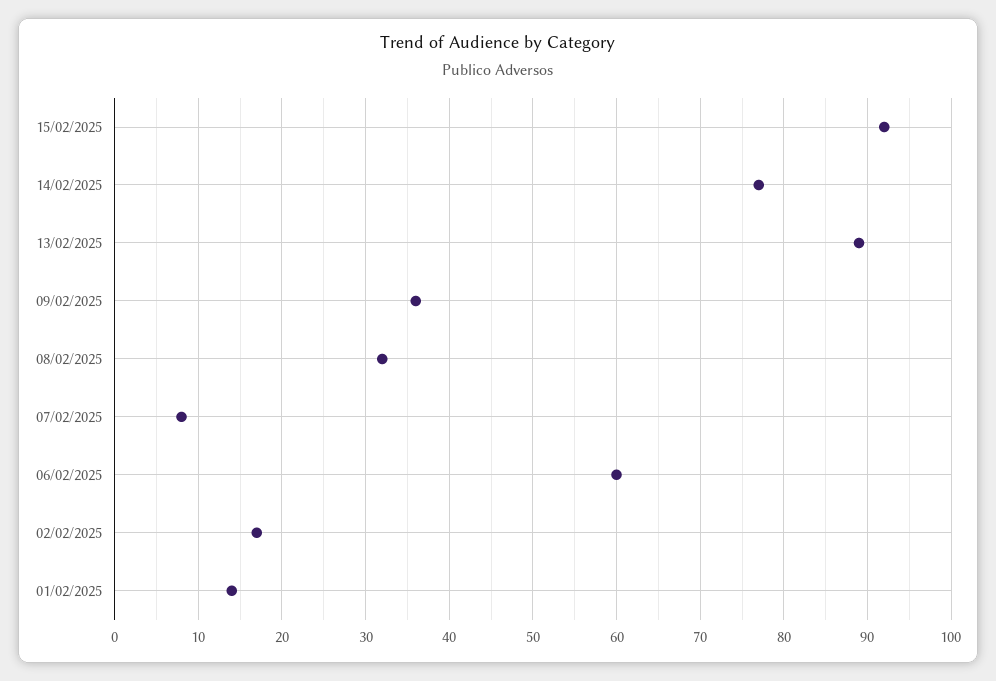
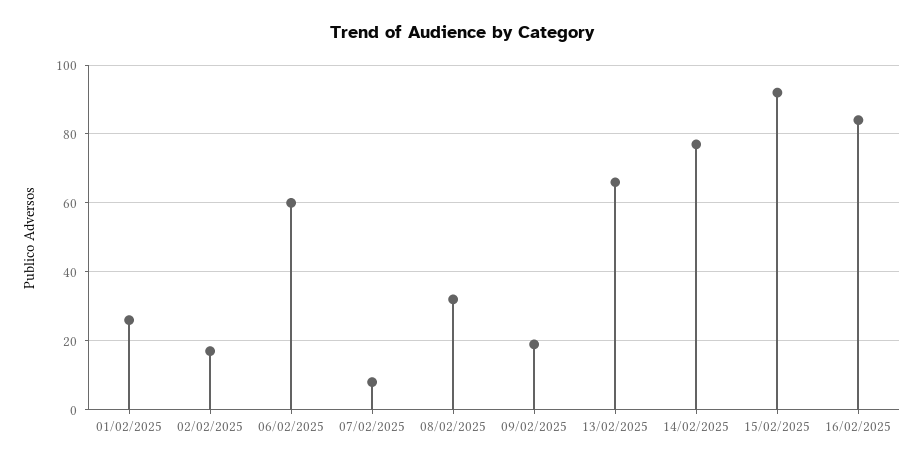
13/02/2025: 89 -> 65
09/02/2025: 36 -> 20
01/02/2025: 14 -> 25
16/02/2025: none -> 85

